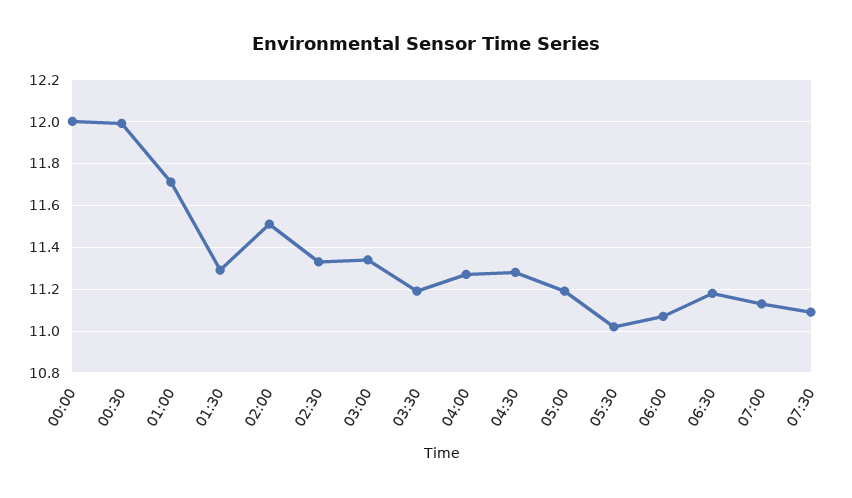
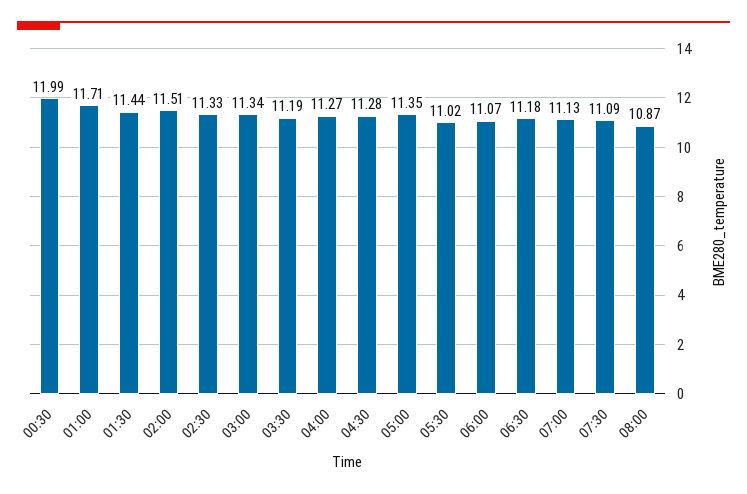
00:00: 12 -> none
01:30: 11.3 -> 11.44
05:00: 11.2 -> 11.35
08:00: none -> 10.87

